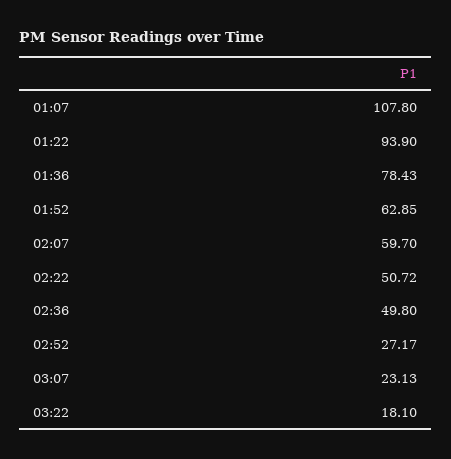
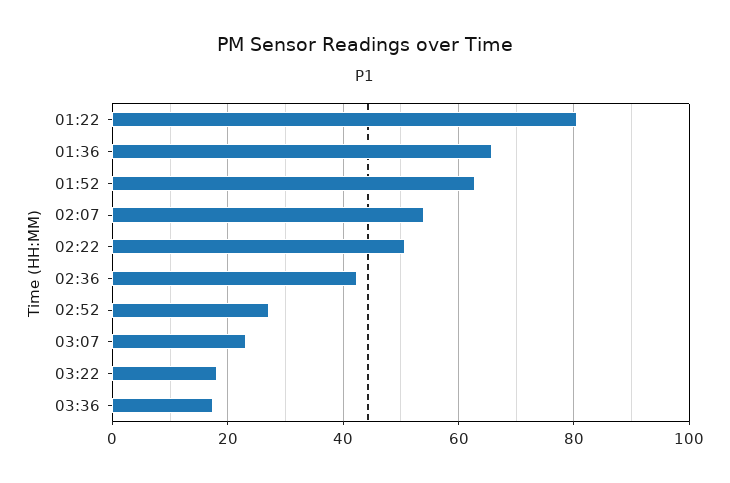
01:07: 107.8 -> none
01:22: 93.9 -> 80
01:36: 78.43 -> 66
02:07: 59.7 -> 54
02:36: 49.8 -> 42
03:36: none -> 18

